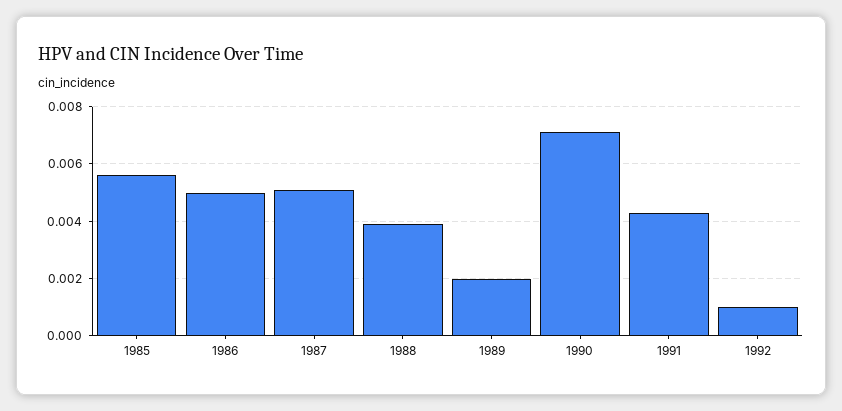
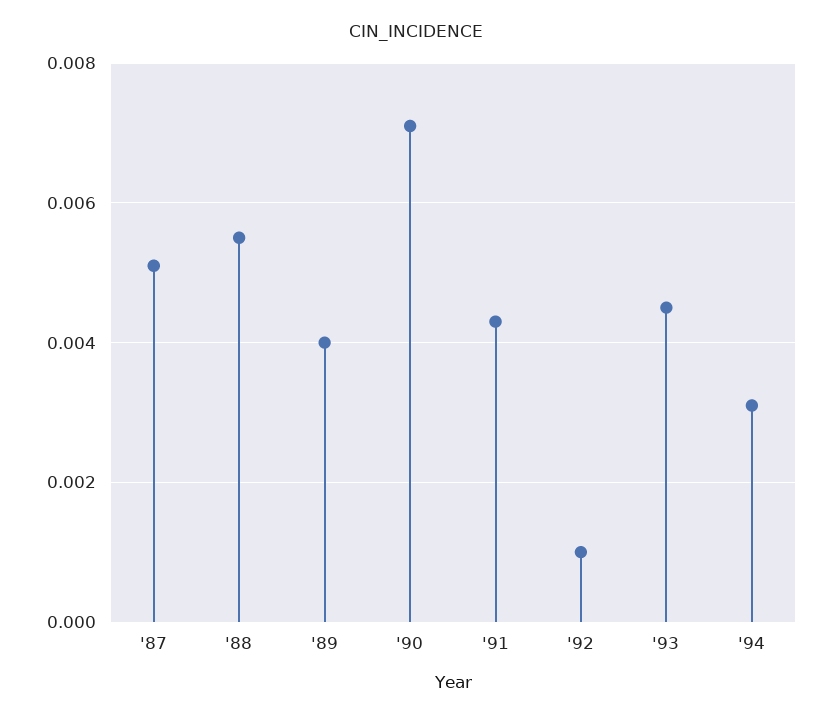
1985: 0.0055 -> none
1986: 0.005 -> none
1988: 0.004 -> 0.0055
1989: 0.002 -> 0.004
'93: none -> 0.0045
'94: none -> 0.003

